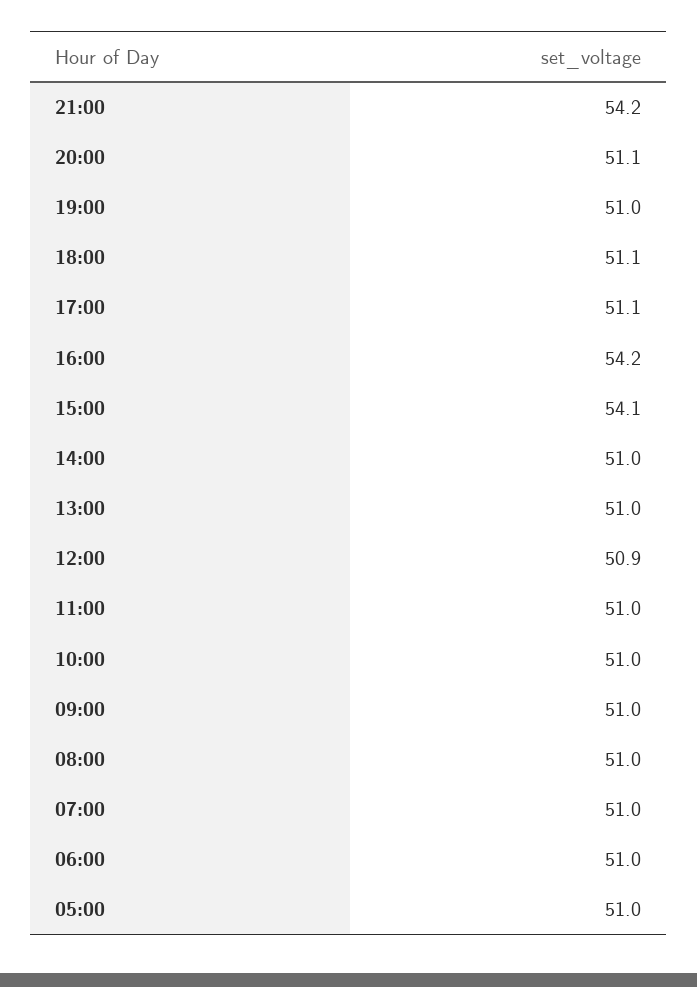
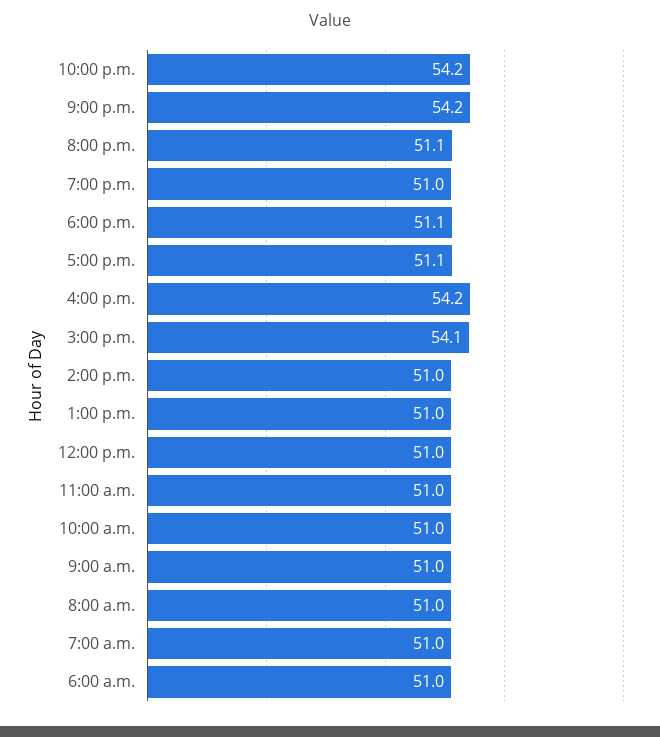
12:00: 50.9 -> 51
05:00: 51 -> none
10:00 p.m.: none -> 54.2

